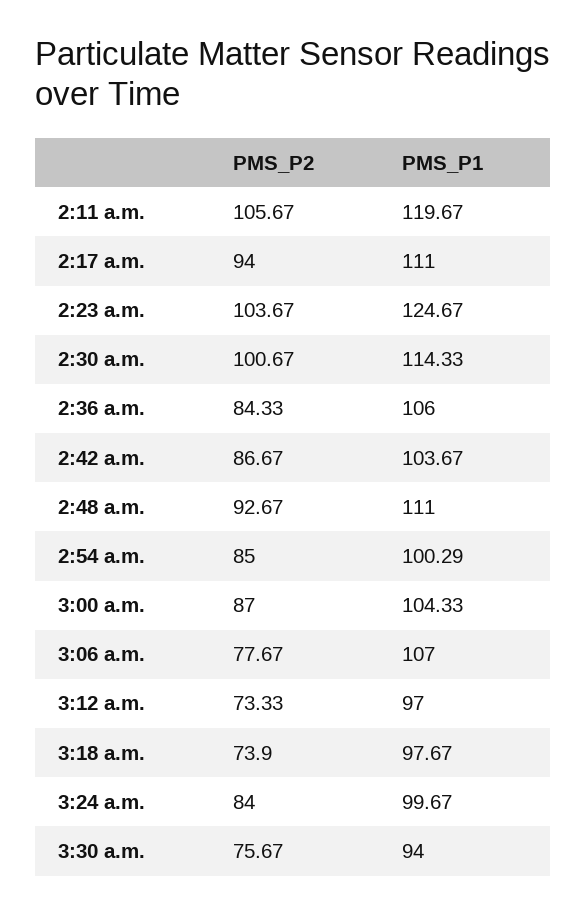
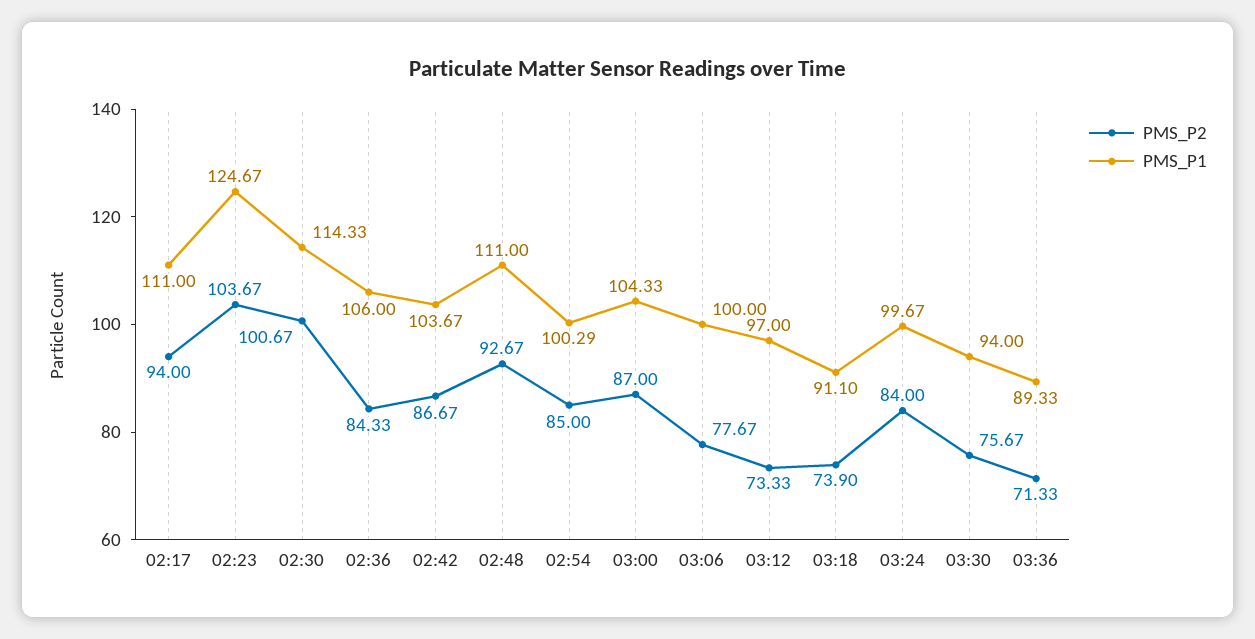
PMS_P2, 2:11 a.m.: 105.67 -> none
PMS_P1, 2:11 a.m.: 119.67 -> none
PMS_P1, 3:06 a.m.: 107 -> 100
PMS_P1, 3:18 a.m.: 97.67 -> 91.1
PMS_P2, 03:36: none -> 71.33
PMS_P1, 03:36: none -> 89.33

